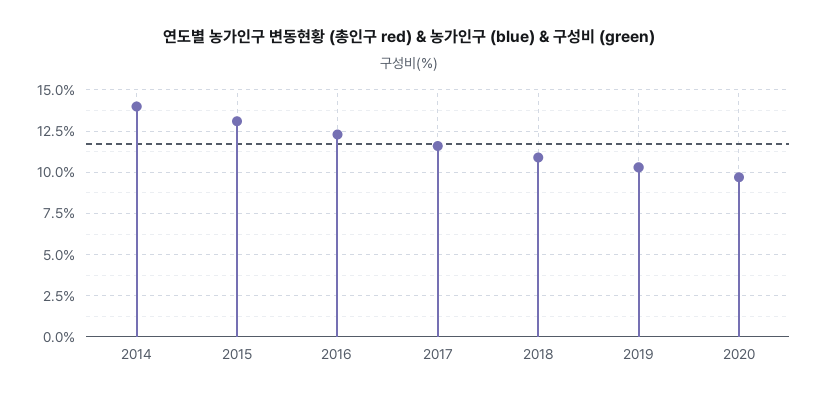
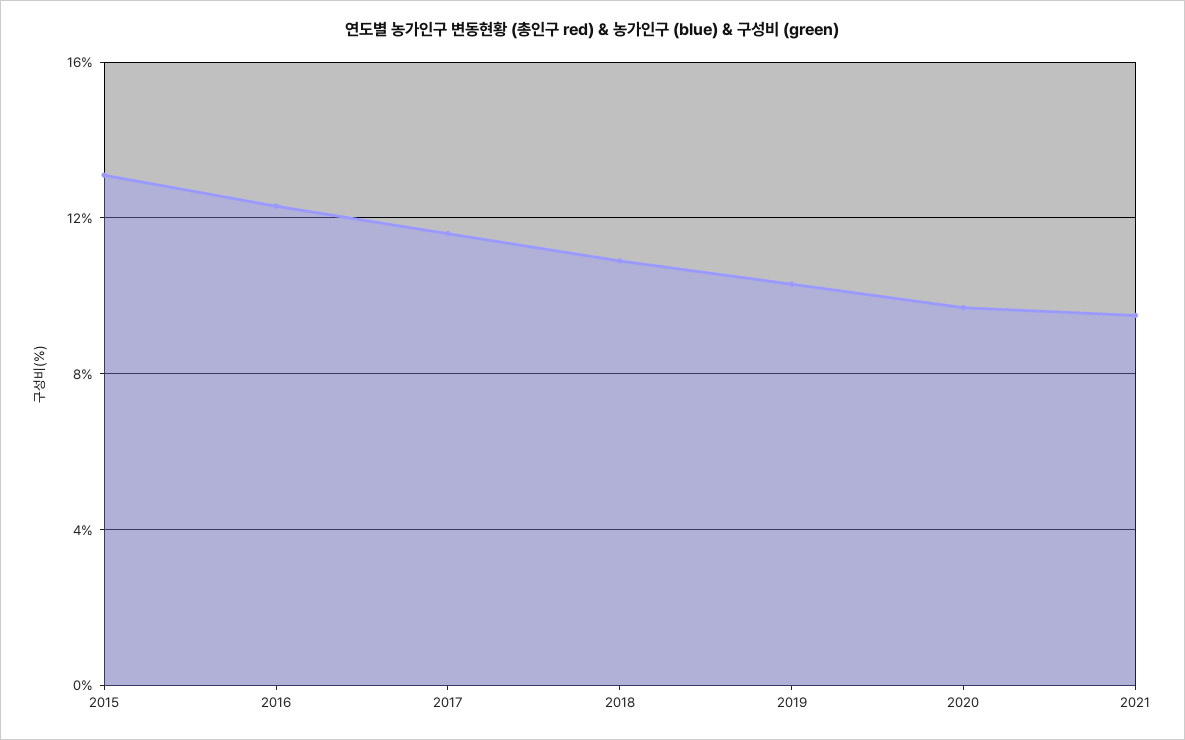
2014: 14 -> none
2021: none -> 9.5

